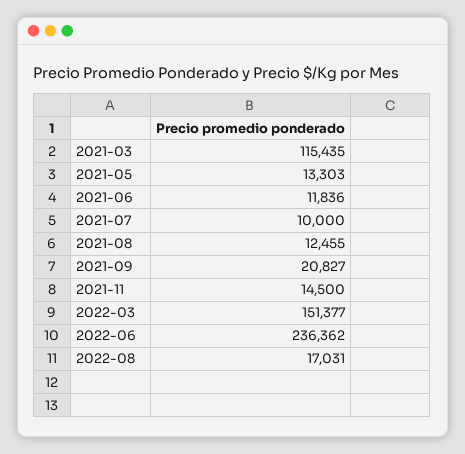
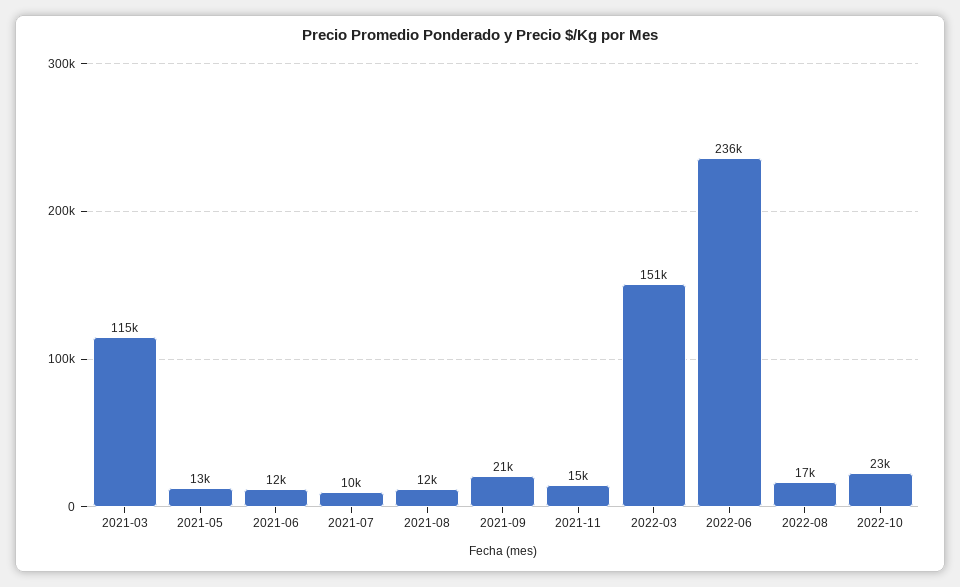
2022-10: none -> 23000

